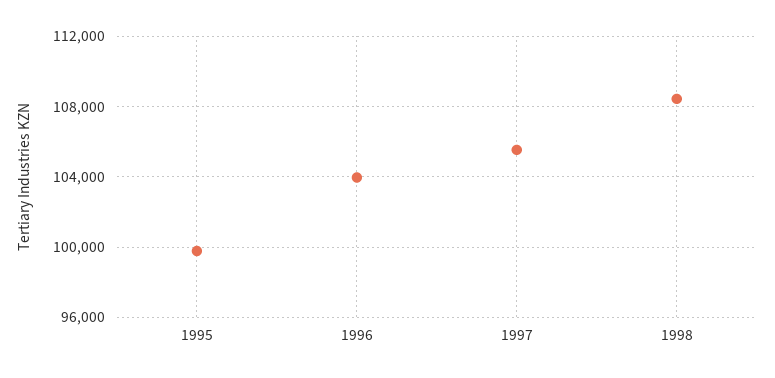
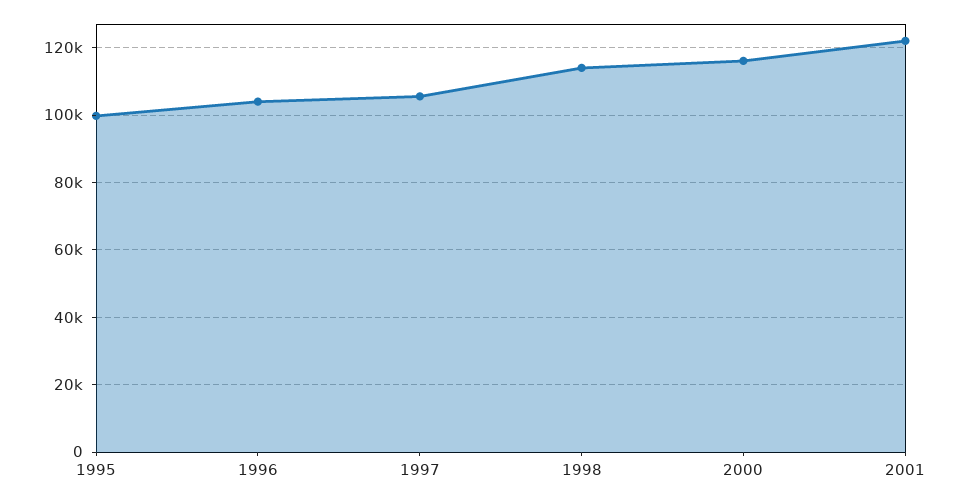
1998: 108500 -> 114000
2000: none -> 116000
2001: none -> 122000

